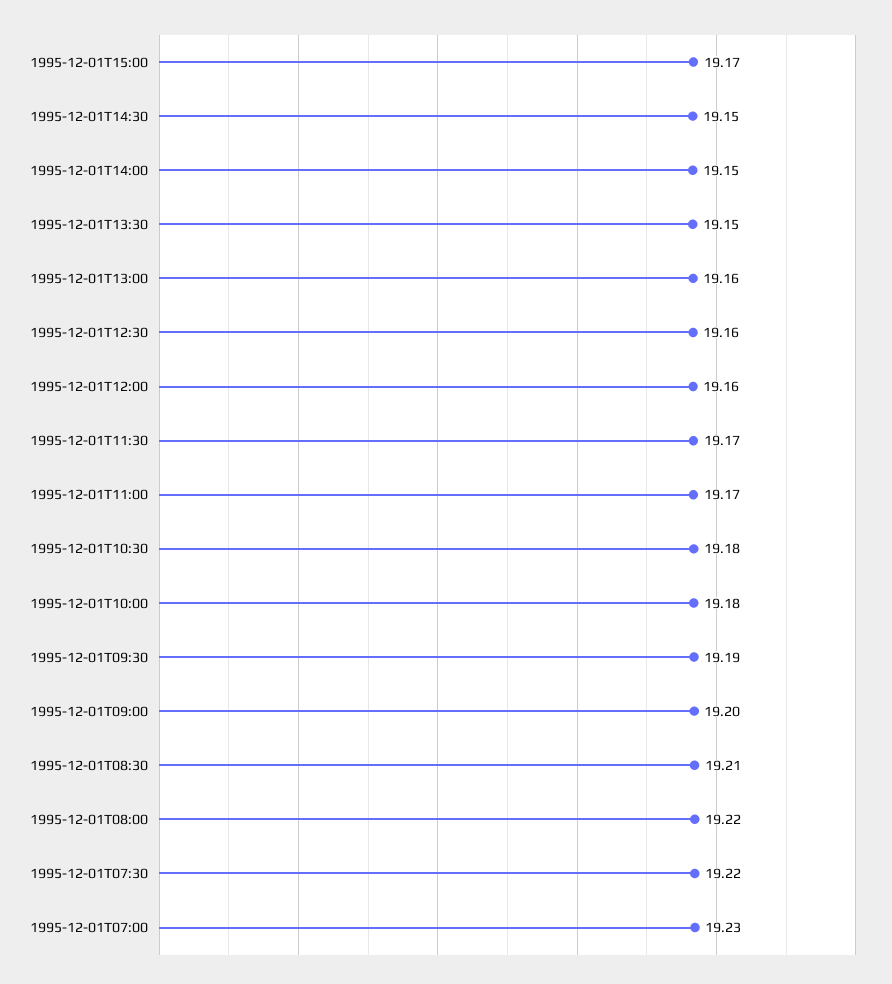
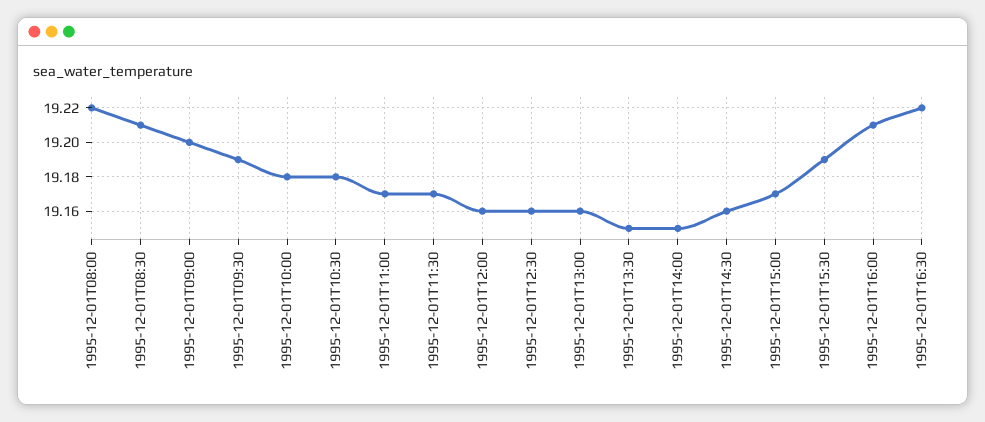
1995-12-01T14:30: 19.15 -> 19.16
1995-12-01T07:30: 19.22 -> none
1995-12-01T07:00: 19.23 -> none
1995-12-01T15:30: none -> 19.19
1995-12-01T16:00: none -> 19.21
1995-12-01T16:30: none -> 19.22

